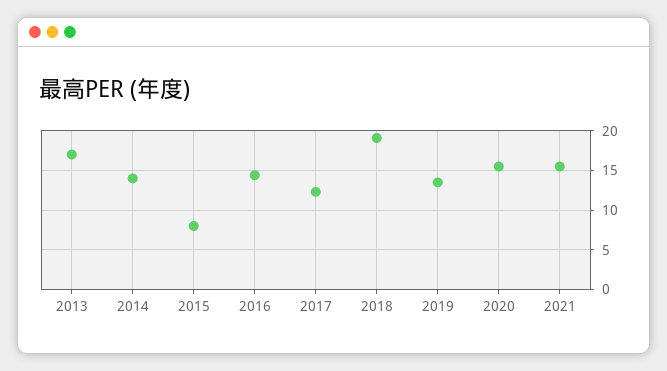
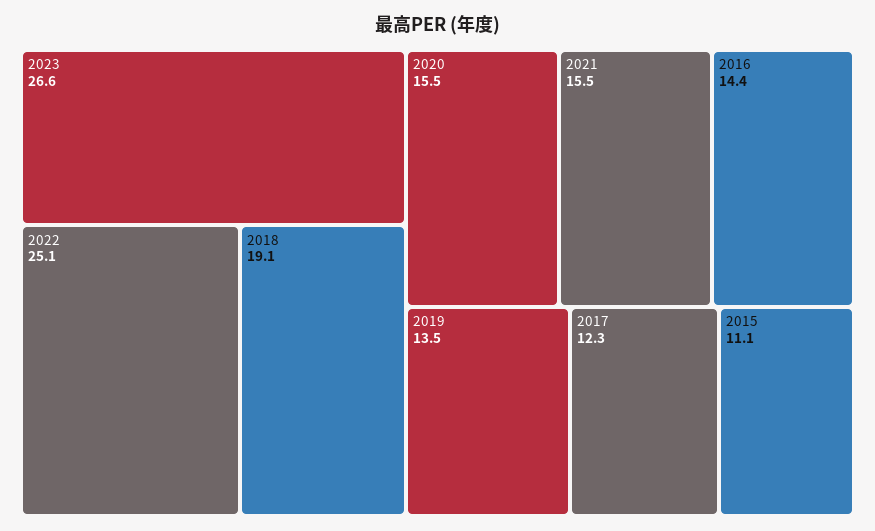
2013: 17 -> none
2014: 14 -> none
2015: 8 -> 11.1
2023: none -> 26.6
2022: none -> 25.1

